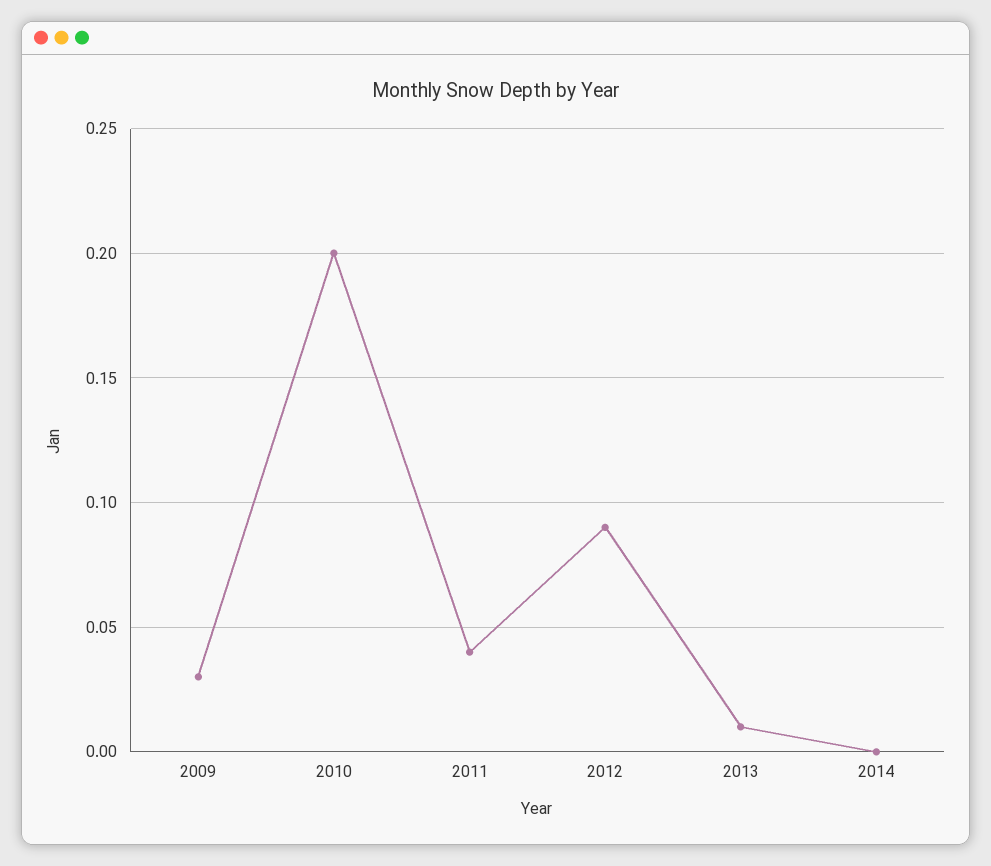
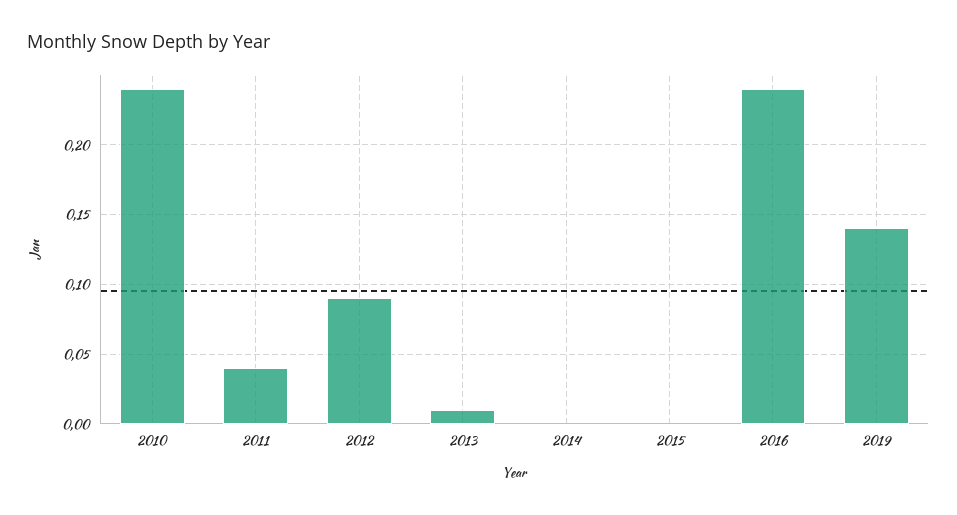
2009: 0.03 -> none
2010: 0.2 -> 0.24
2015: none -> 0
2016: none -> 0.24
2019: none -> 0.14

